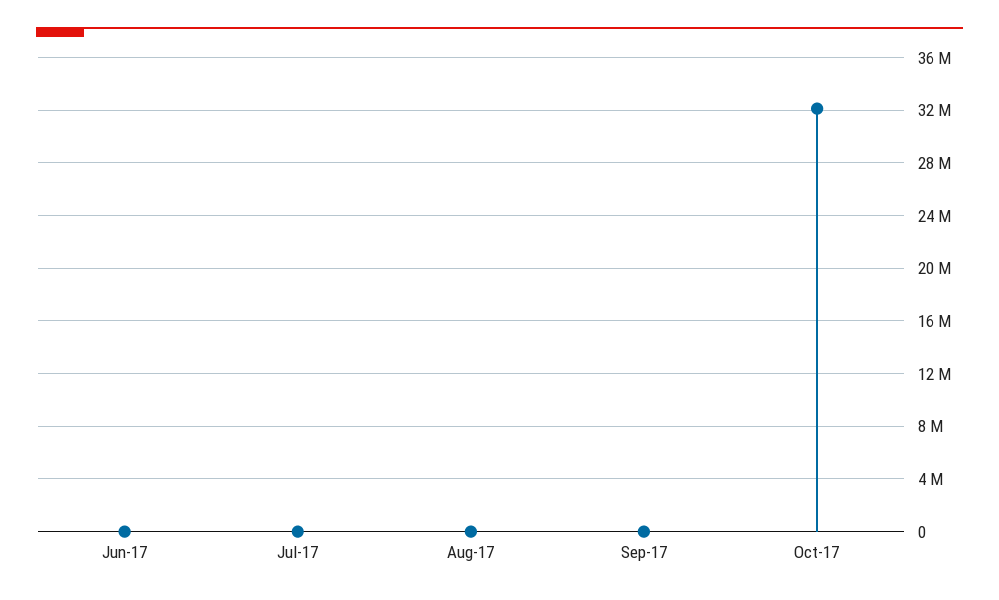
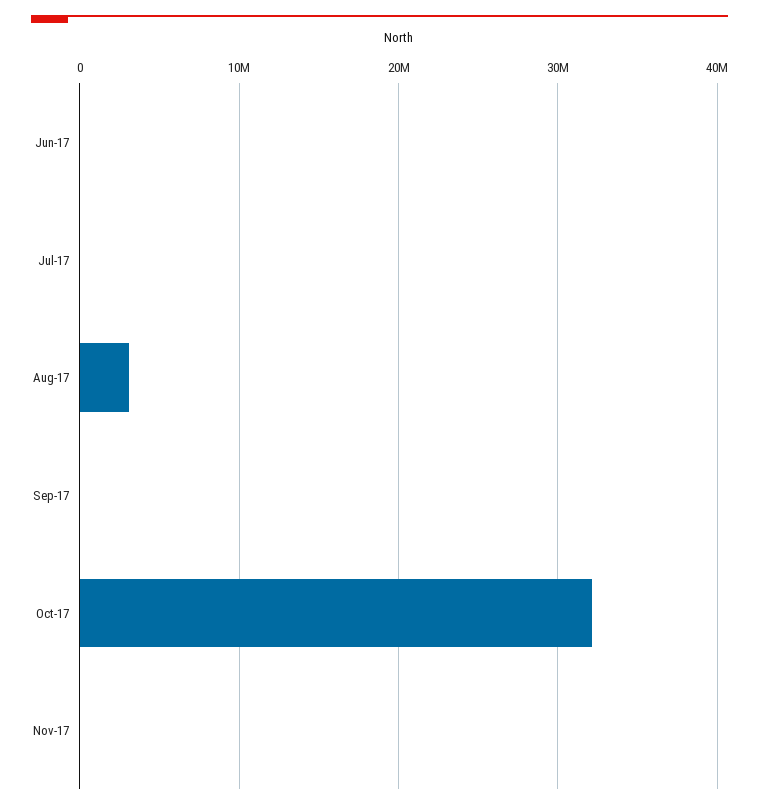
Aug-17: 0 -> 3000000
Nov-17: none -> 0

